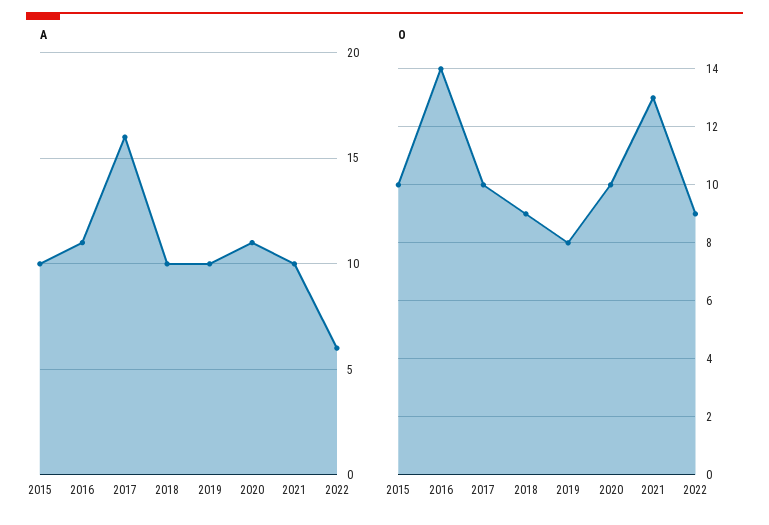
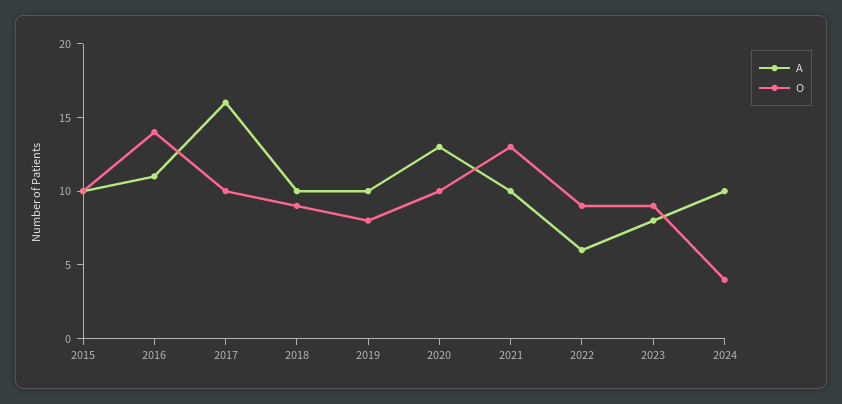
A, 2020: 11 -> 13
A, 2023: none -> 8
O, 2023: none -> 9
A, 2024: none -> 10
O, 2024: none -> 4

